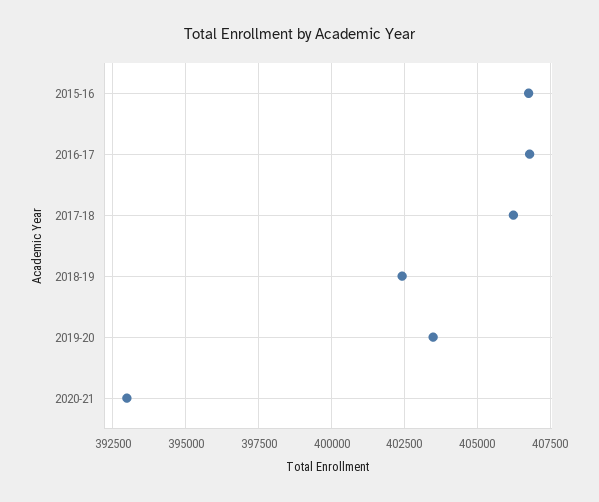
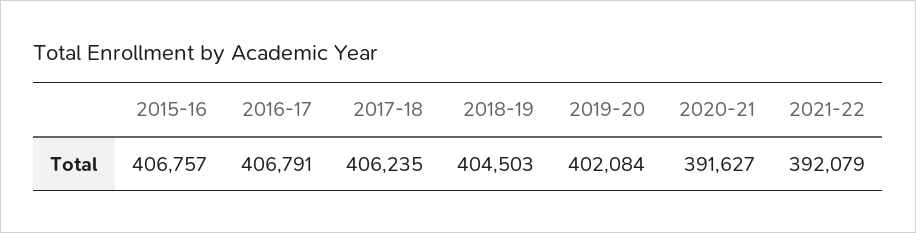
2018-19: 402500 -> 404503
2019-20: 403500 -> 402084
2020-21: 393000 -> 391627
2021-22: none -> 392079

